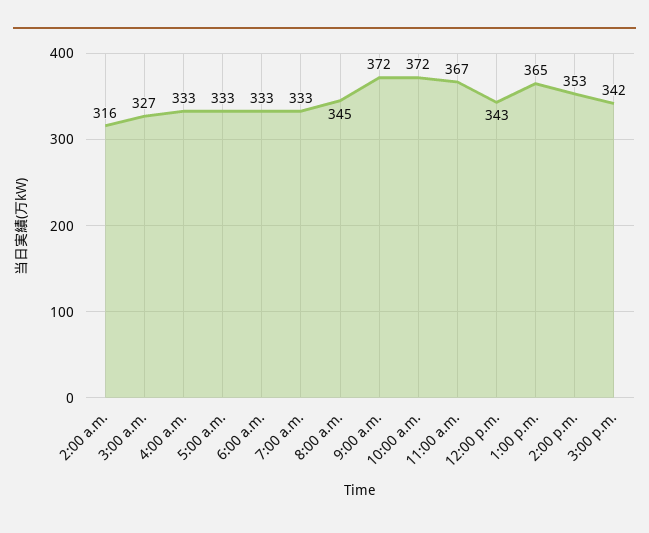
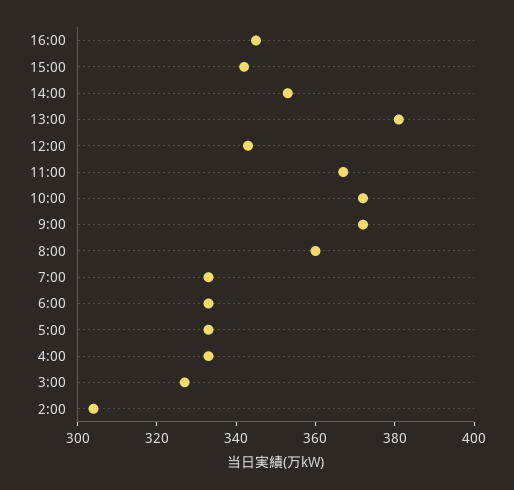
2:00 a.m.: 316 -> 305
8:00 a.m.: 345 -> 360
1:00 p.m.: 365 -> 380
16:00: none -> 345

